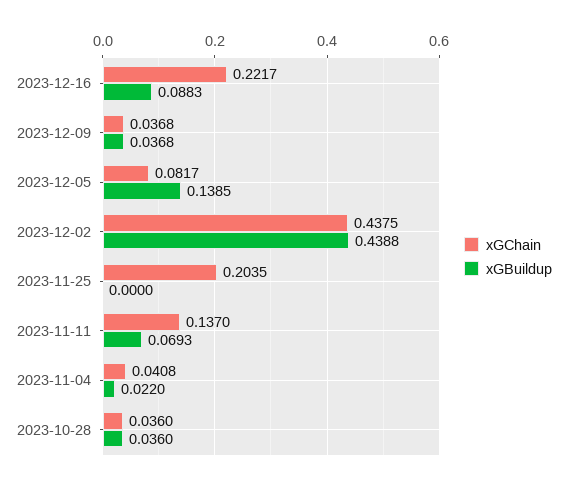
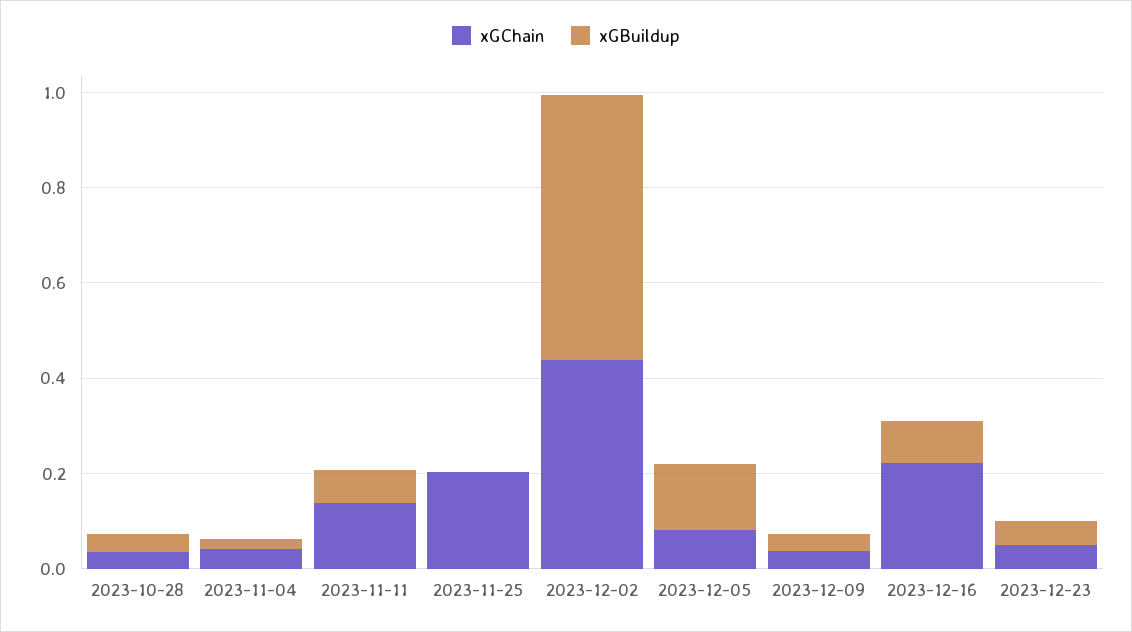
xGBuildup, 2023-12-02: 0.4388 -> 0.55
xGChain, 2023-12-23: none -> 0.05
xGBuildup, 2023-12-23: none -> 0.05

